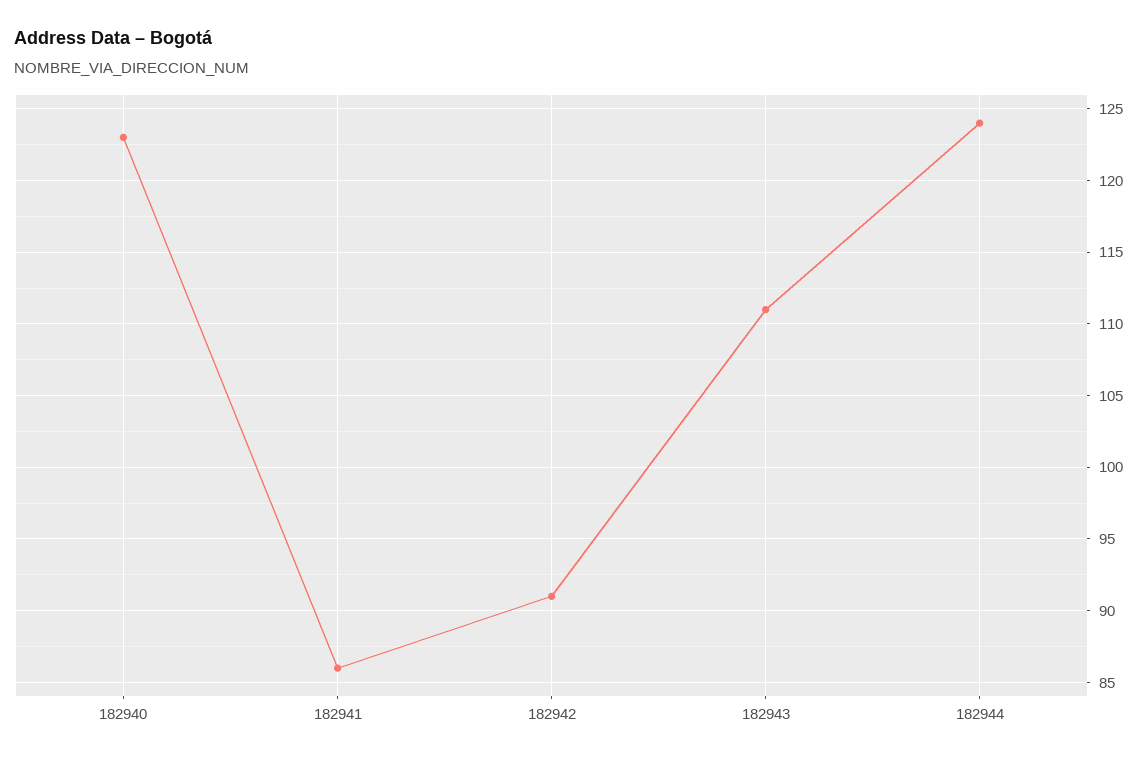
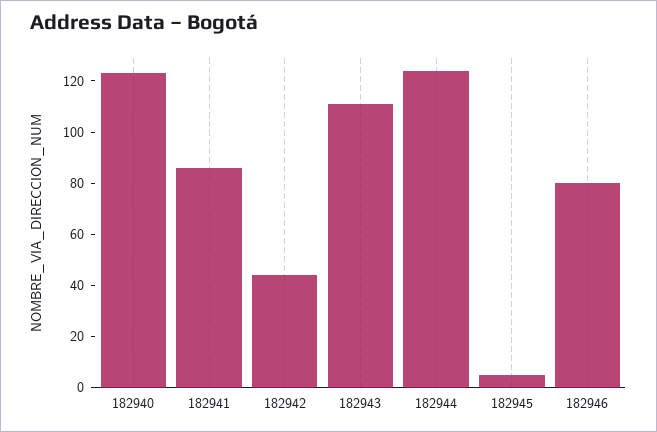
182942: 91 -> 45
182945: none -> 5
182946: none -> 80

